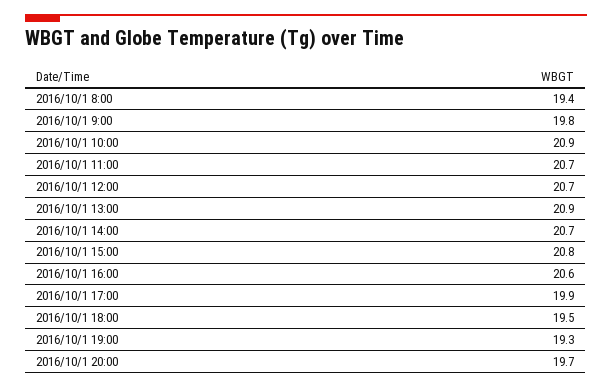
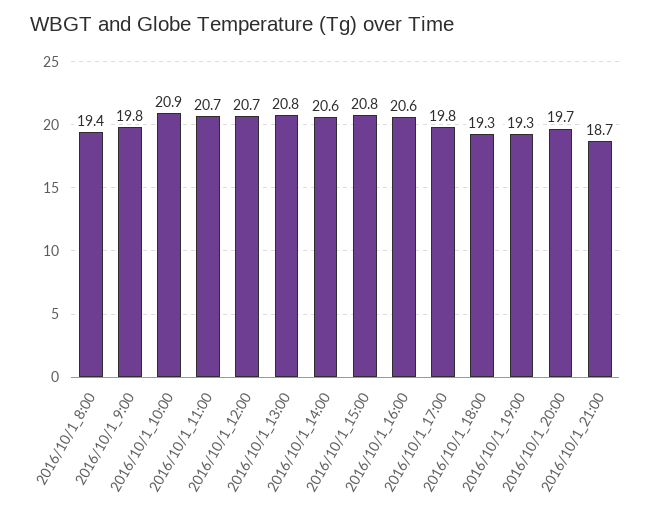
2016/10/1 13:00: 20.9 -> 20.8
2016/10/1 14:00: 20.7 -> 20.6
2016/10/1 17:00: 19.9 -> 19.8
2016/10/1 18:00: 19.5 -> 19.3
2016/10/1_21:00: none -> 18.7

